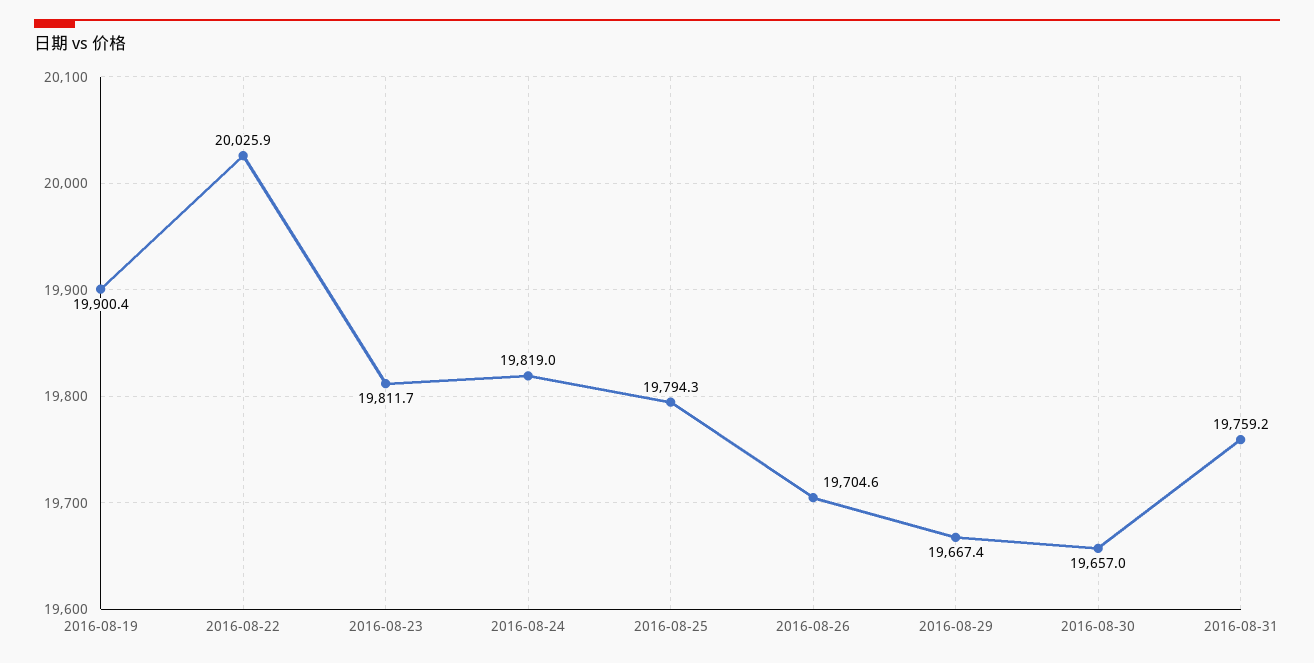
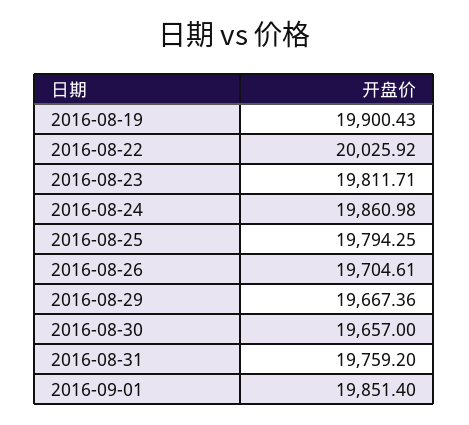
2016-08-24: 19819 -> 19860.98
2016-09-01: none -> 19851.4

